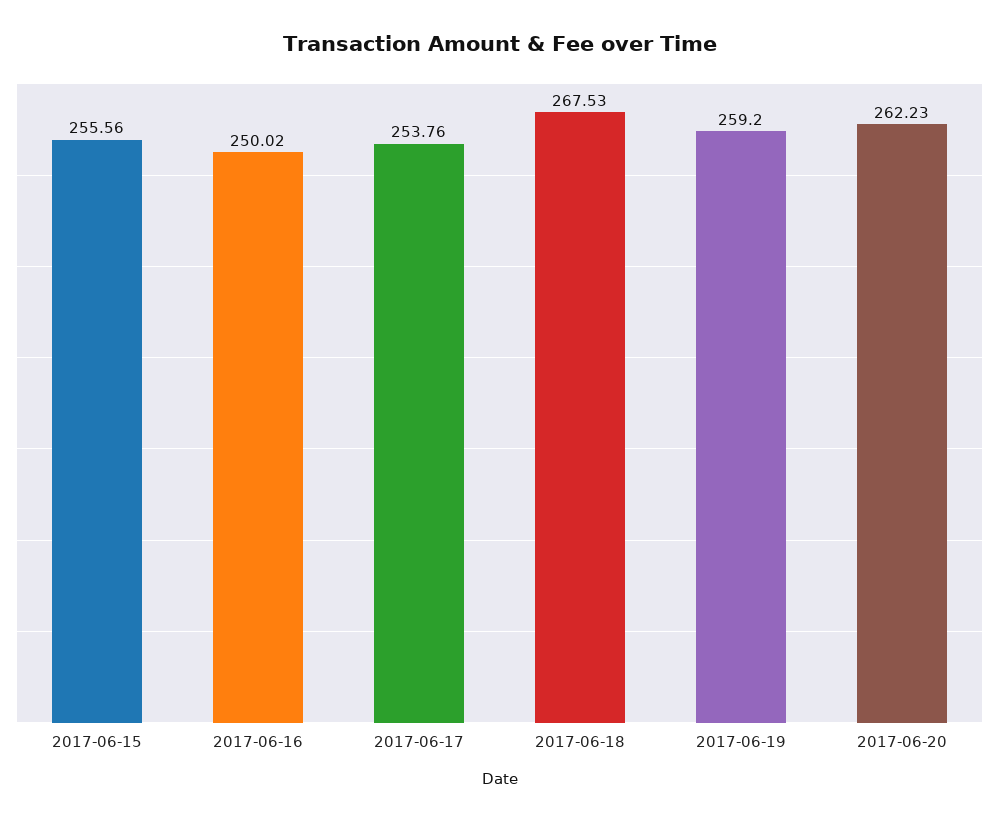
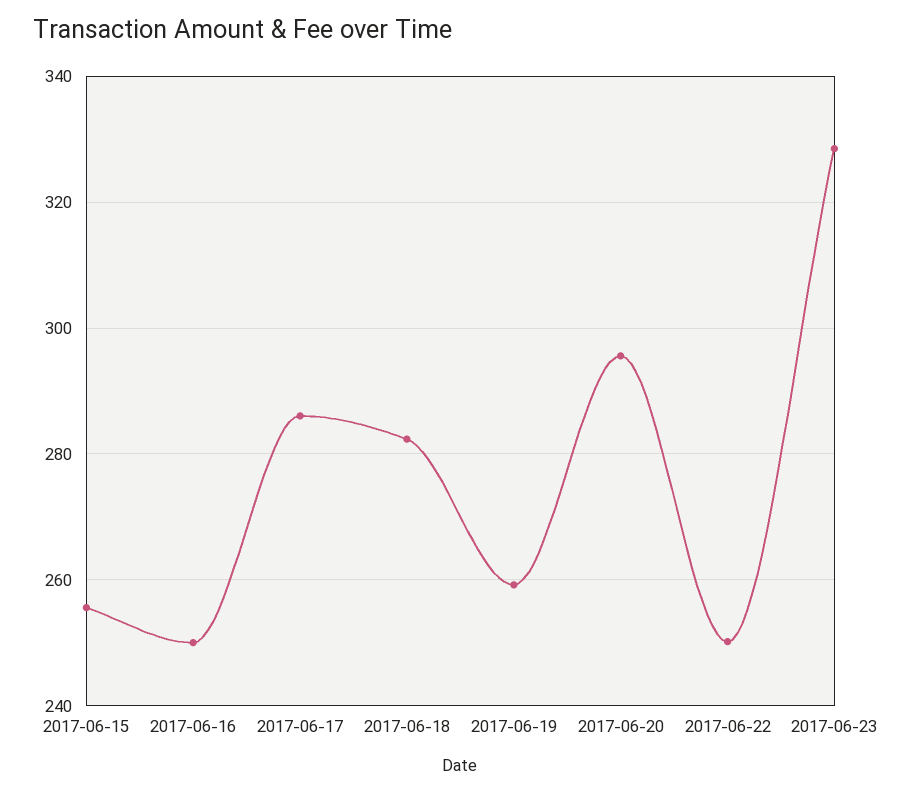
2017-06-17: 253.76 -> 286
2017-06-18: 267.53 -> 282
2017-06-20: 262.23 -> 296
2017-06-22: none -> 250
2017-06-23: none -> 328

